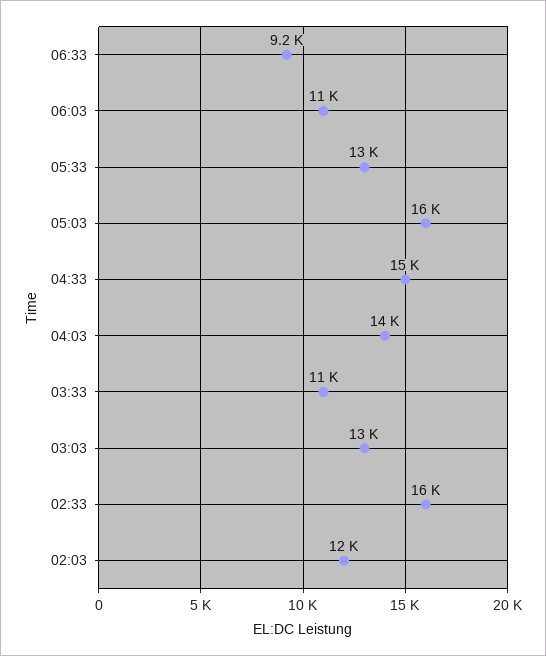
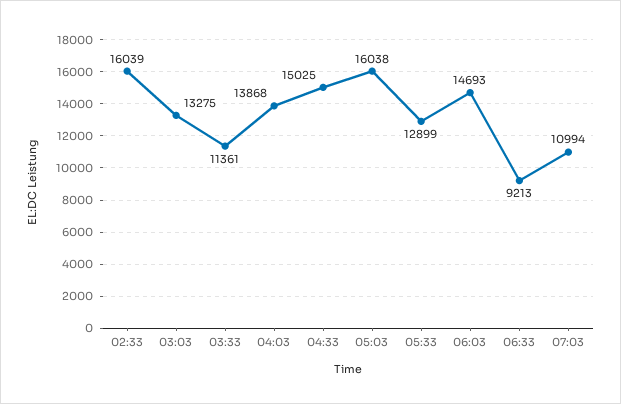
06:03: 11000 -> 14693
02:03: 12000 -> none
07:03: none -> 10994

